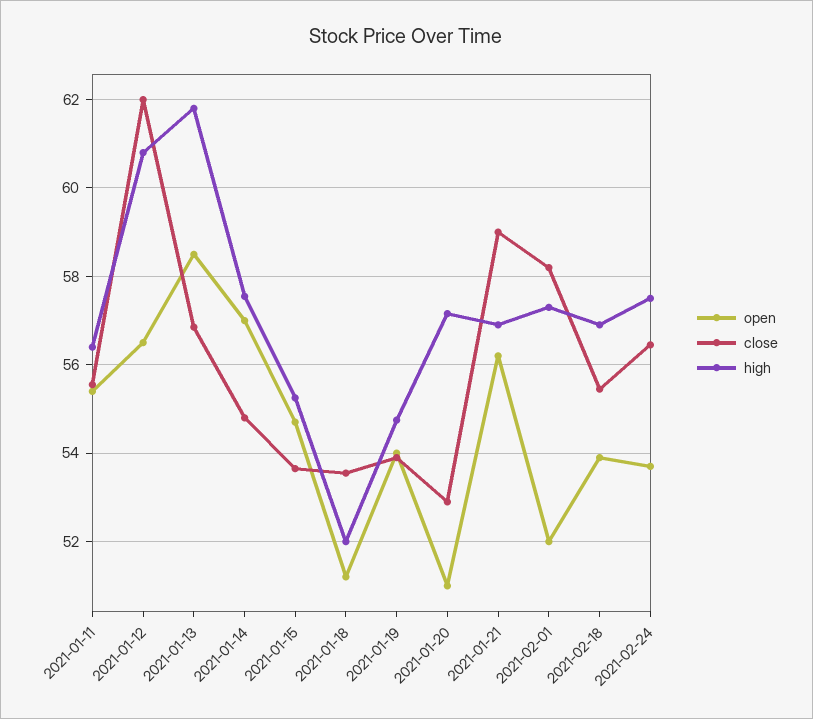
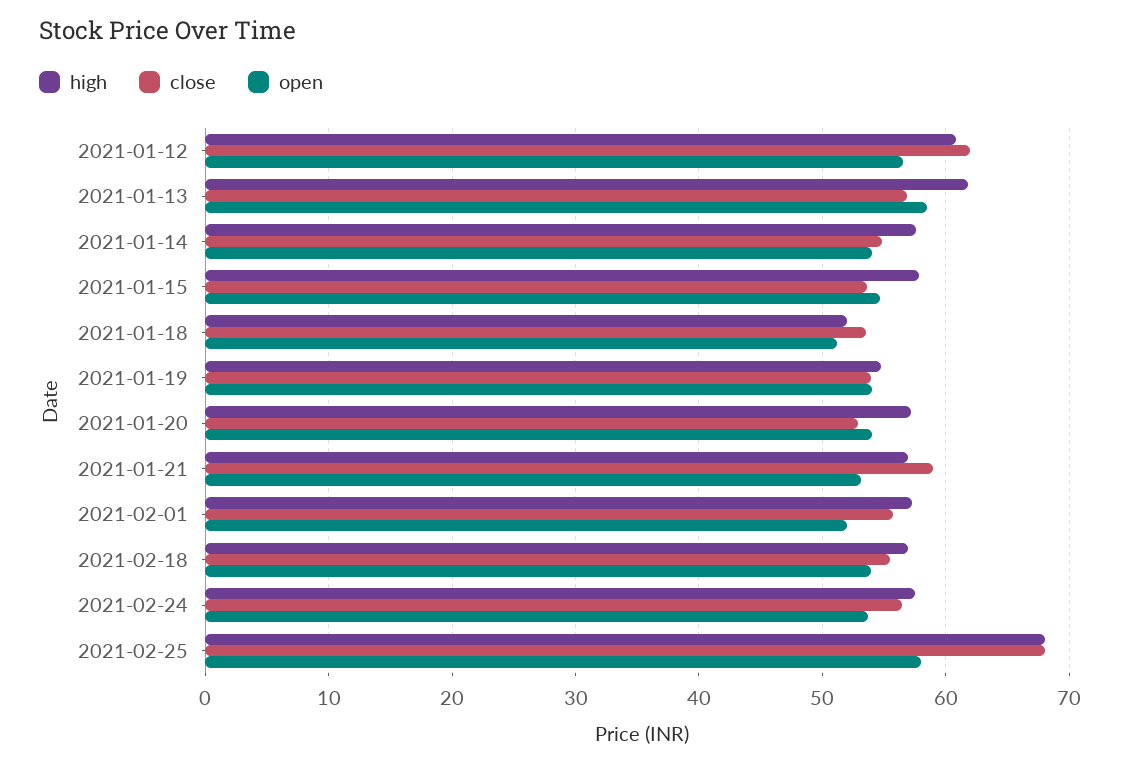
open, 2021-01-11: 55.4 -> none
close, 2021-01-11: 55.6 -> none
high, 2021-01-11: 56.4 -> none
open, 2021-01-14: 57 -> 54
high, 2021-01-15: 55.2 -> 58
open, 2021-01-20: 51 -> 54
open, 2021-01-21: 56.2 -> 53
close, 2021-02-01: 58.2 -> 56
high, 2021-02-25: none -> 68
close, 2021-02-25: none -> 68
open, 2021-02-25: none -> 58

